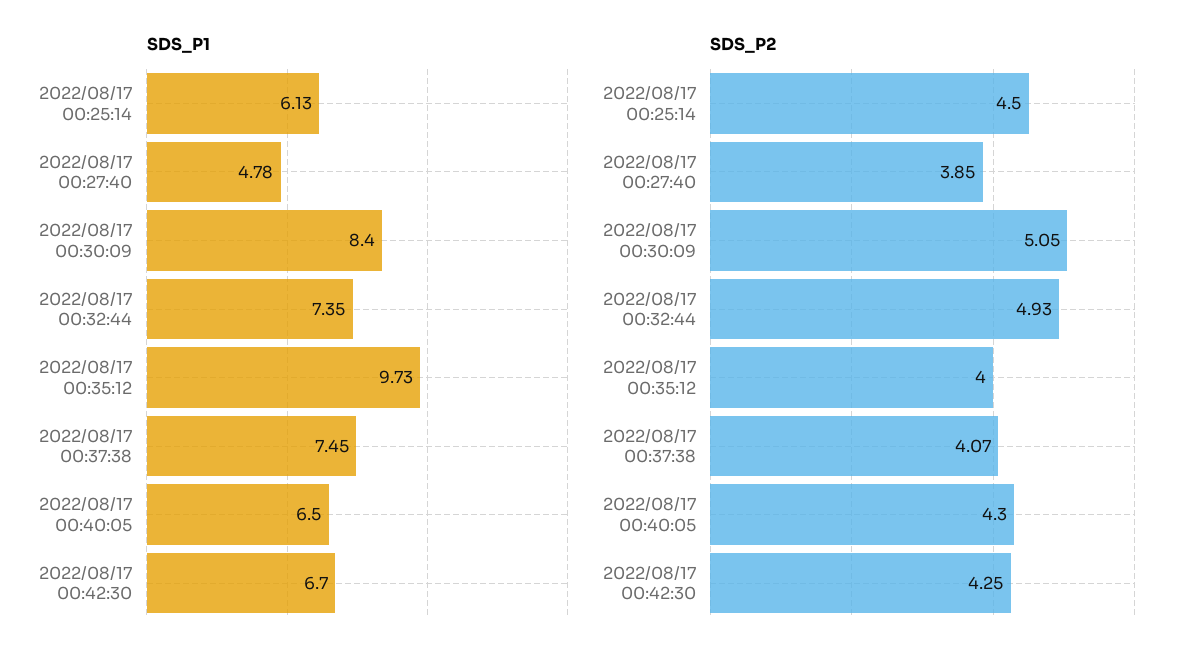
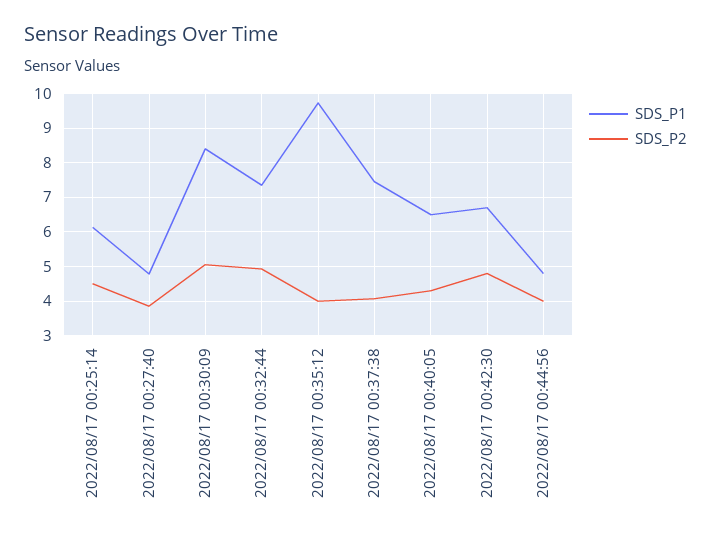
SDS_P2, 2022/08/17 00:42:30: 4.25 -> 4.8
SDS_P1, 2022/08/17 00:44:56: none -> 4.8
SDS_P2, 2022/08/17 00:44:56: none -> 4

